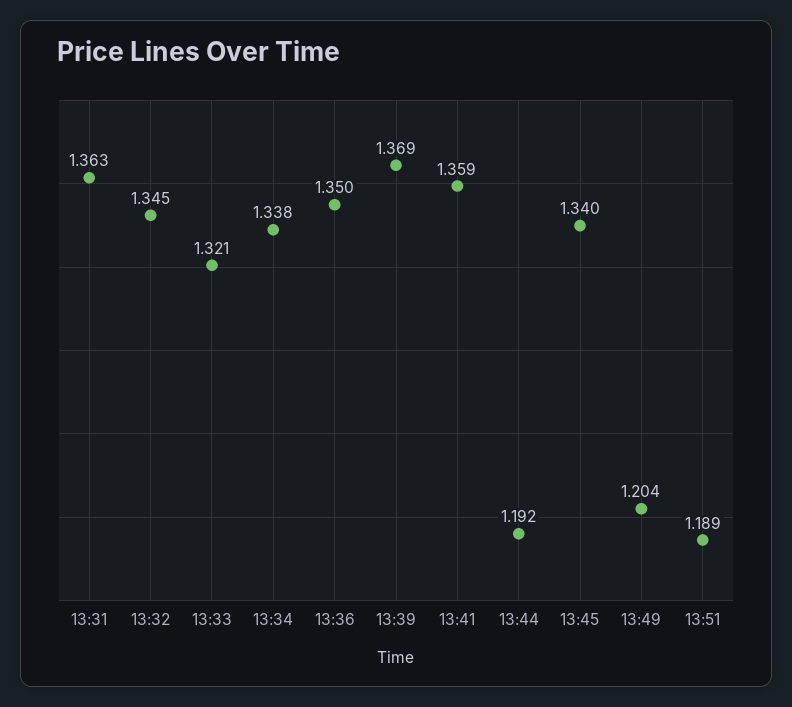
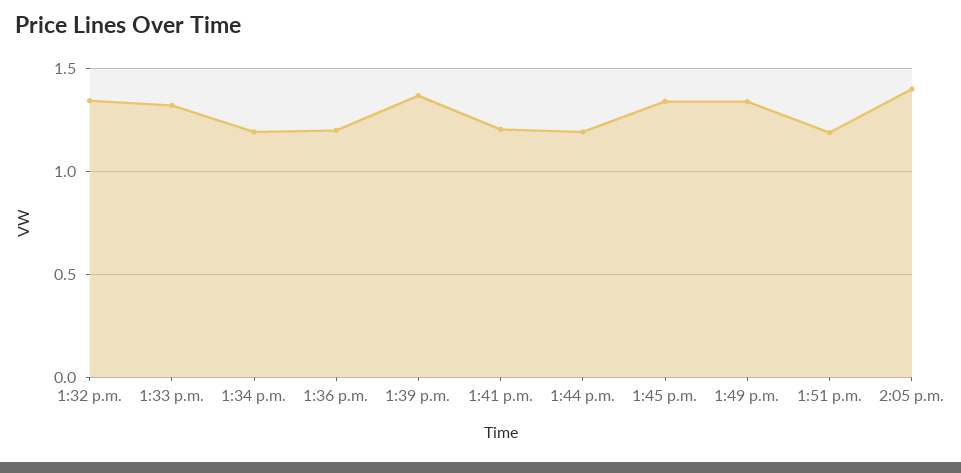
13:31: 1.363 -> none
13:34: 1.338 -> 1.2
13:36: 1.35 -> 1.2
13:41: 1.359 -> 1.2
13:49: 1.204 -> 1.35
2:05 p.m.: none -> 1.4

